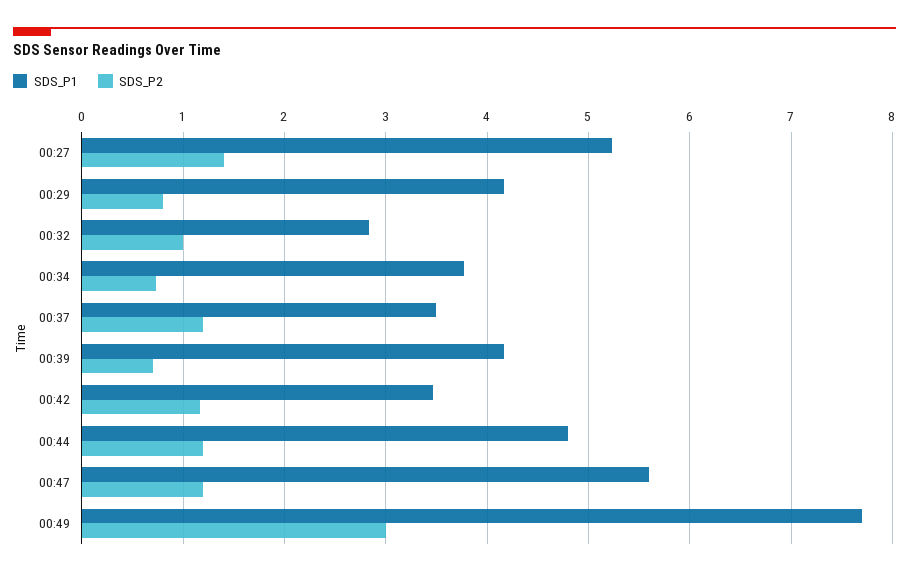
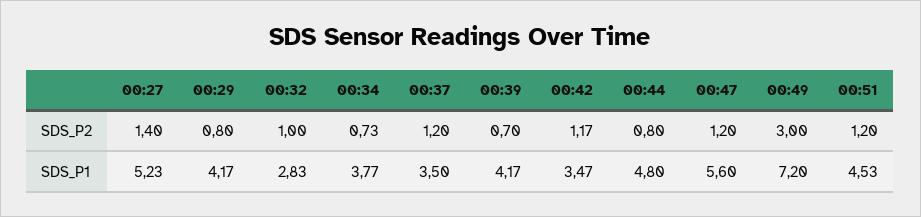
SDS_P2, 00:44: 1.2 -> 0.8
SDS_P1, 00:49: 7.7 -> 7.2
SDS_P2, 00:51: none -> 1.2
SDS_P1, 00:51: none -> 4.53

